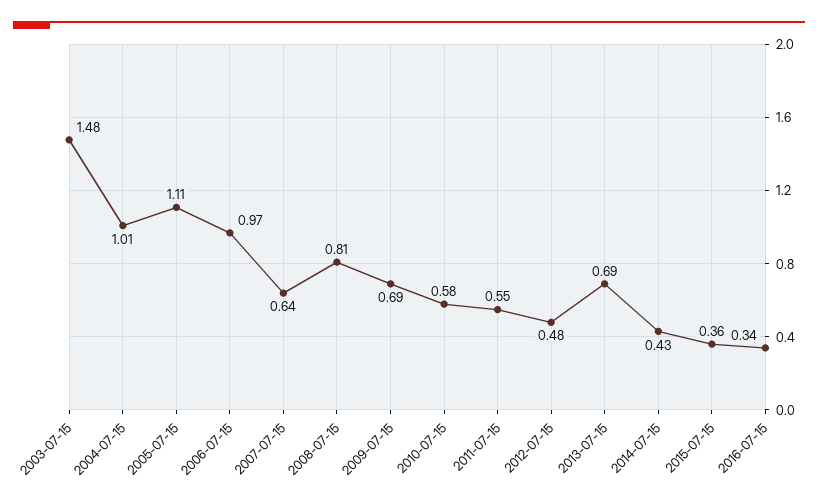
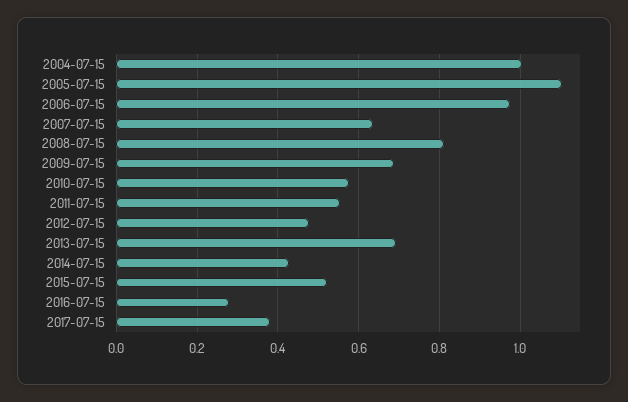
2003-07-15: 1.48 -> none
2015-07-15: 0.36 -> 0.52
2016-07-15: 0.34 -> 0.28
2017-07-15: none -> 0.38

